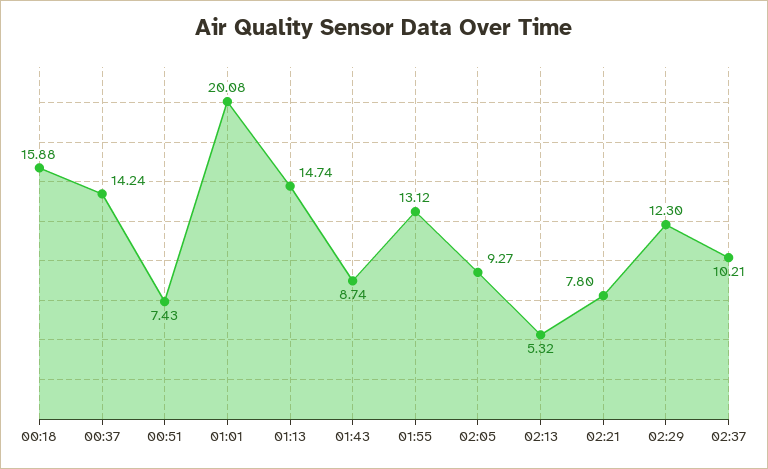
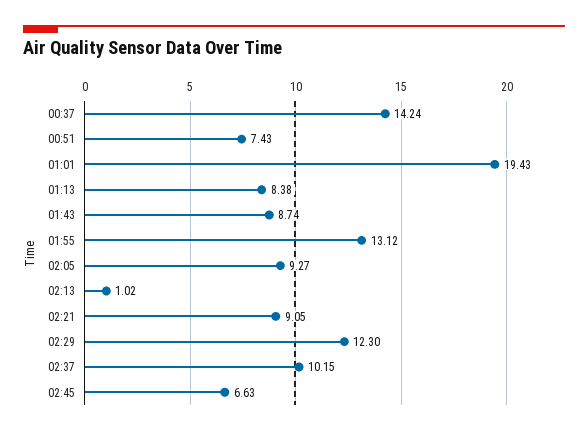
00:18: 15.88 -> none
01:01: 20.08 -> 19.43
01:13: 14.74 -> 8.38
02:13: 5.32 -> 1.02
02:21: 7.8 -> 9.05
02:37: 10.21 -> 10.15
02:45: none -> 6.63

